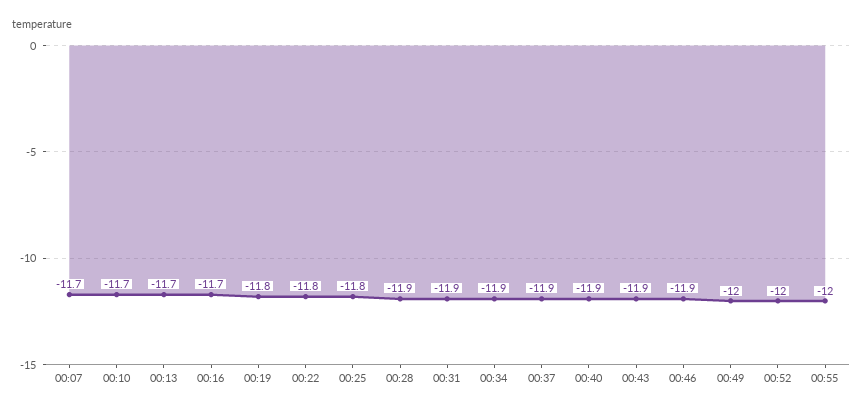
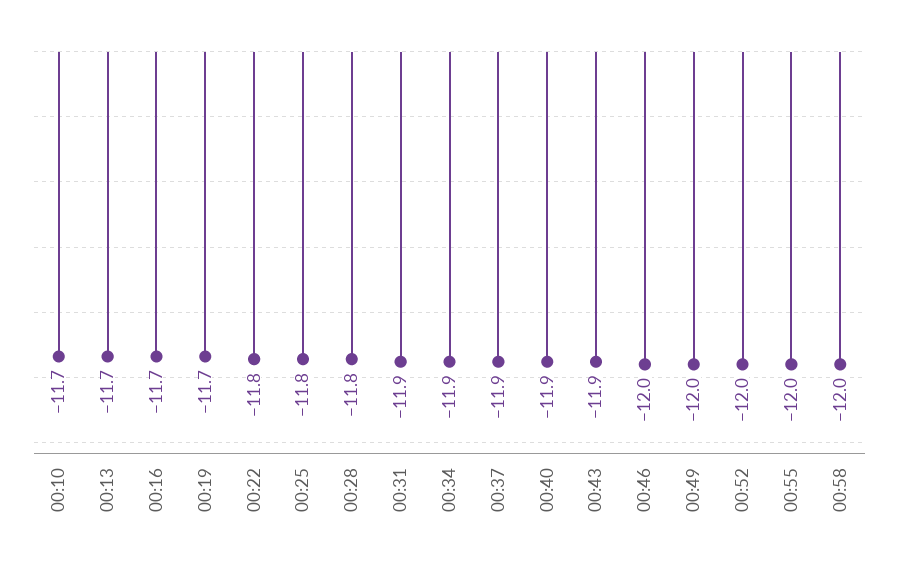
00:07: -11.7 -> none
00:19: -11.8 -> -11.7
00:28: -11.9 -> -11.8
00:46: -11.9 -> -12
00:58: none -> -12

